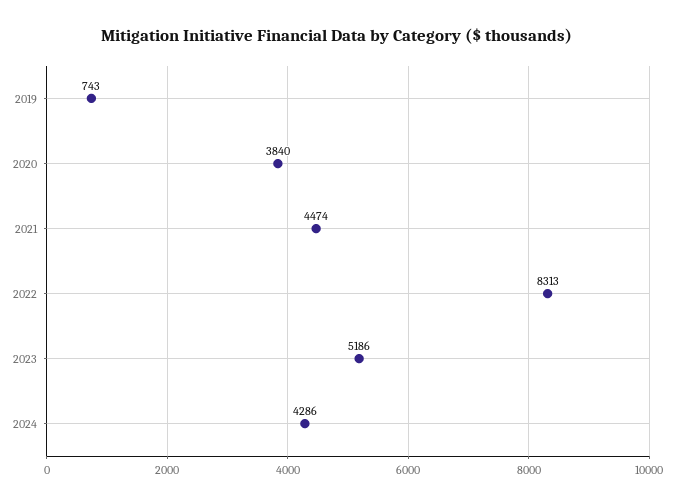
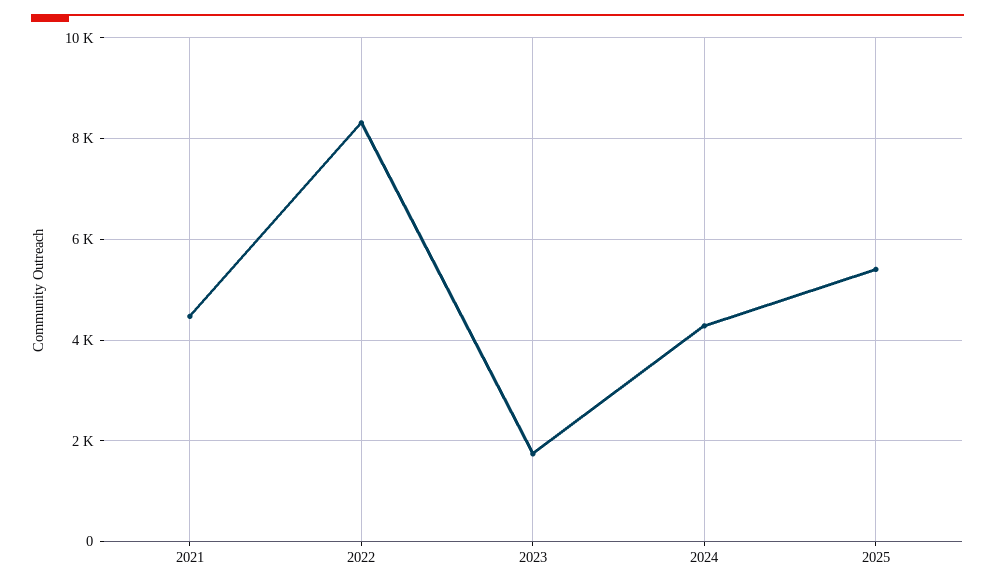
2019: 743 -> none
2020: 3840 -> none
2023: 5186 -> 1800
2025: none -> 5400

